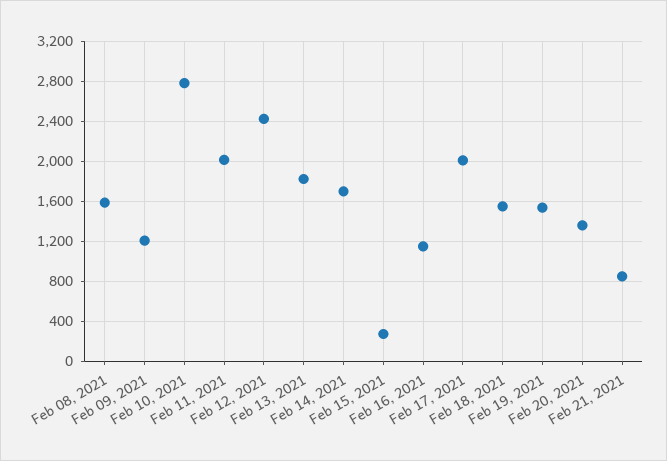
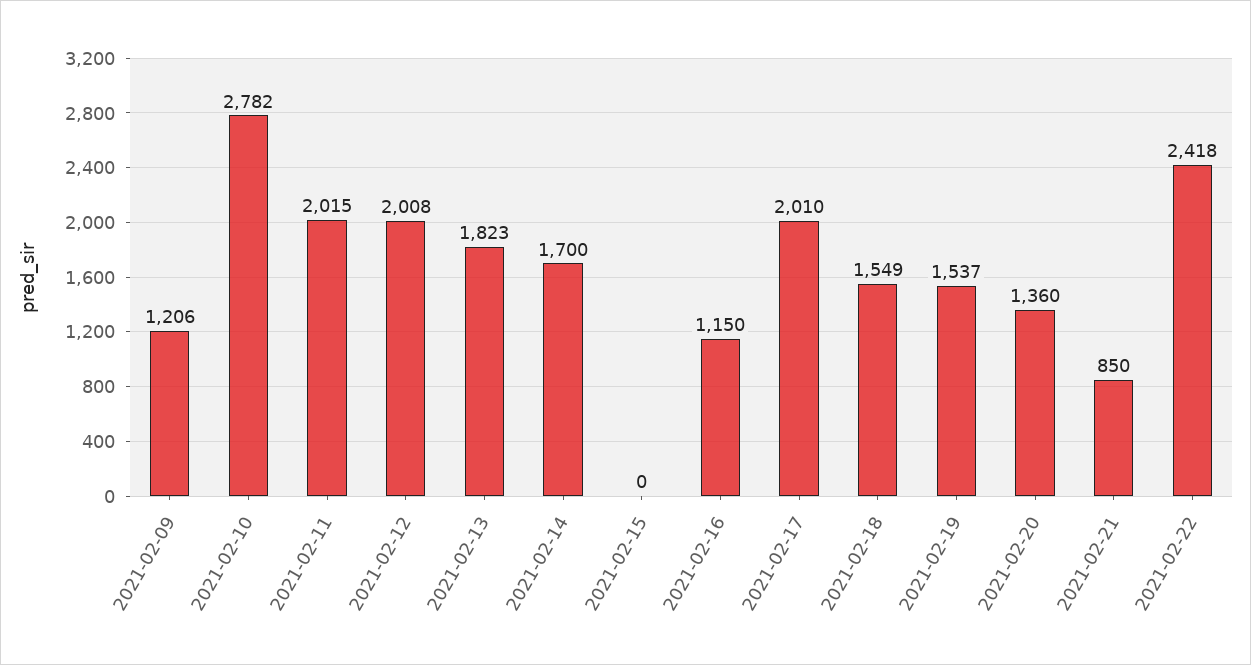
Feb 08, 2021: 1600 -> none
Feb 12, 2021: 2400 -> 2008
Feb 15, 2021: 300 -> 0
2021-02-22: none -> 2418

